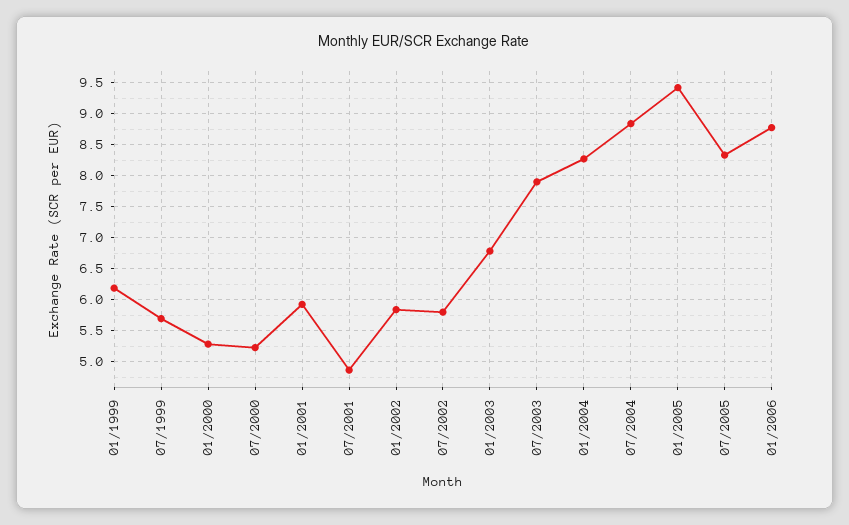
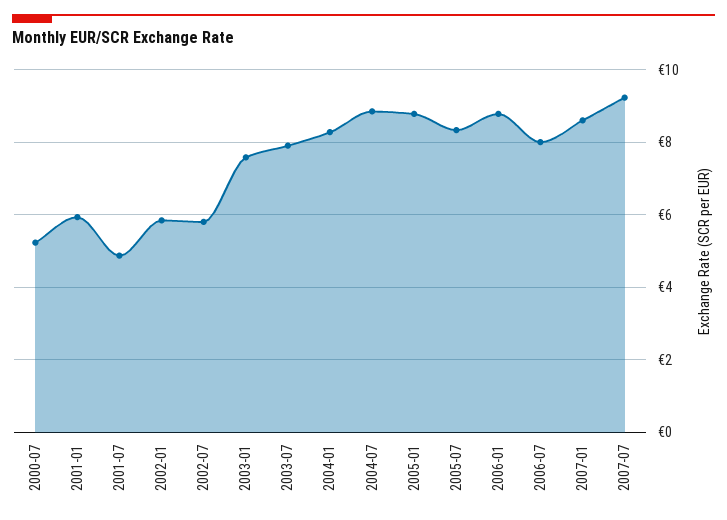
01/1999: 6.2 -> none
07/1999: 5.7 -> none
01/2000: 5.3 -> none
01/2003: 6.8 -> 7.6
01/2005: 9.4 -> 8.8
2006-07: none -> 8
2007-01: none -> 8.6
2007-07: none -> 9.2

